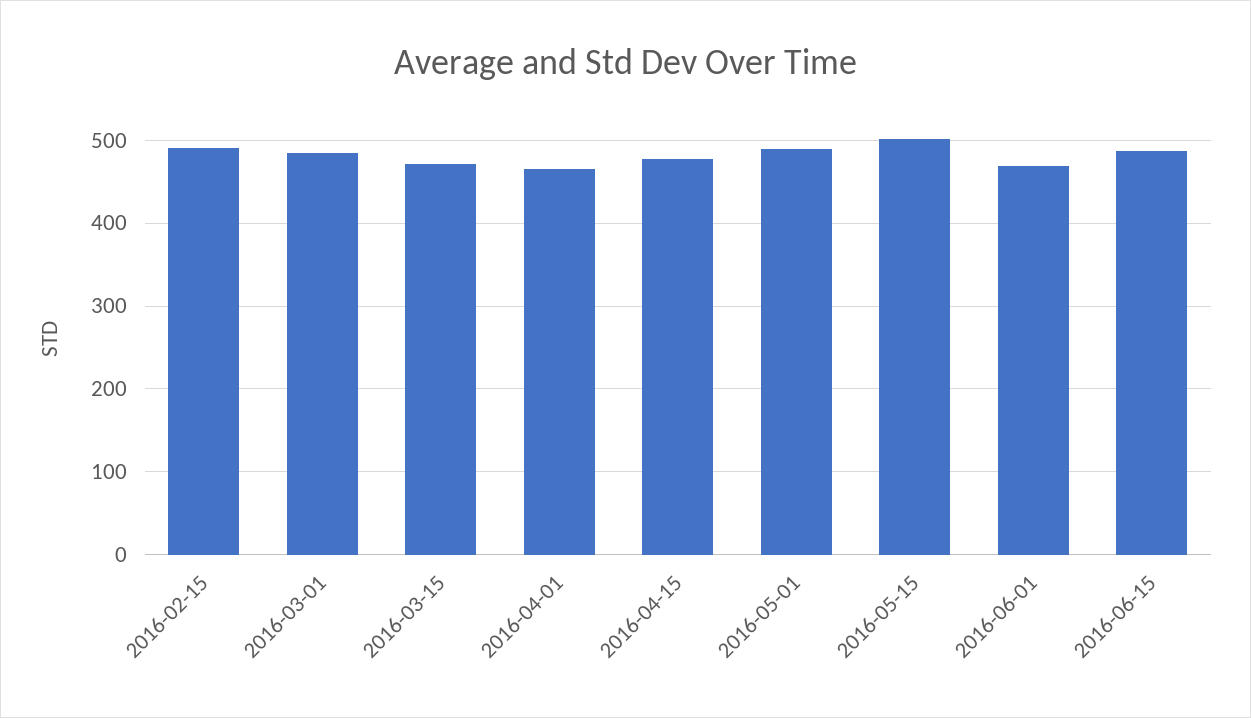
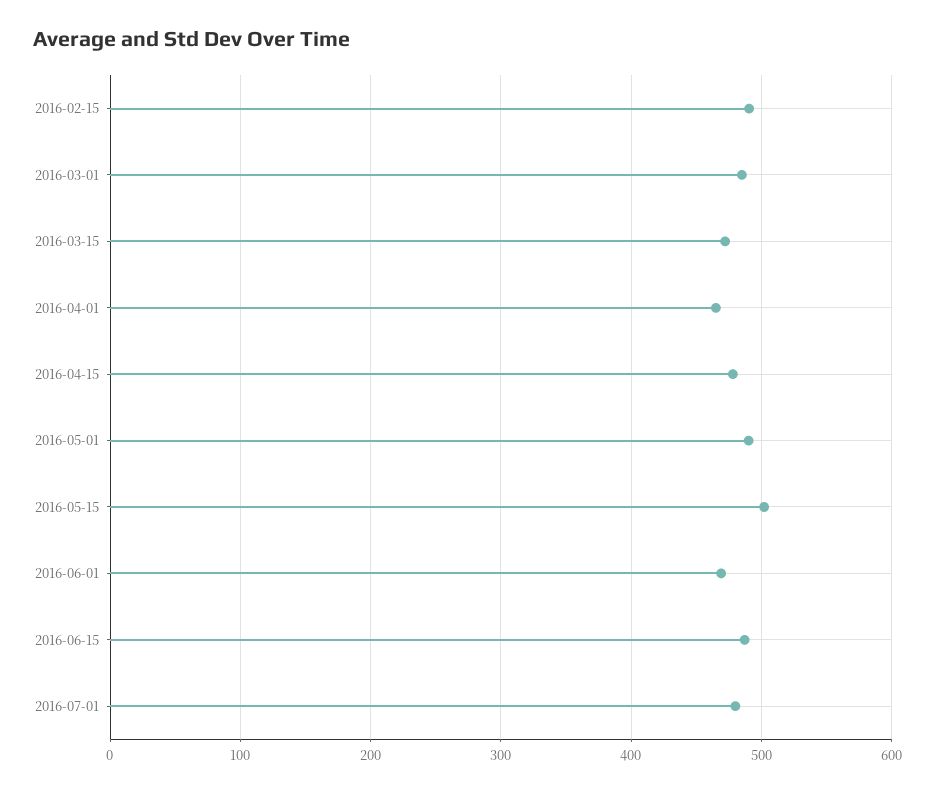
2016-07-01: none -> 480

